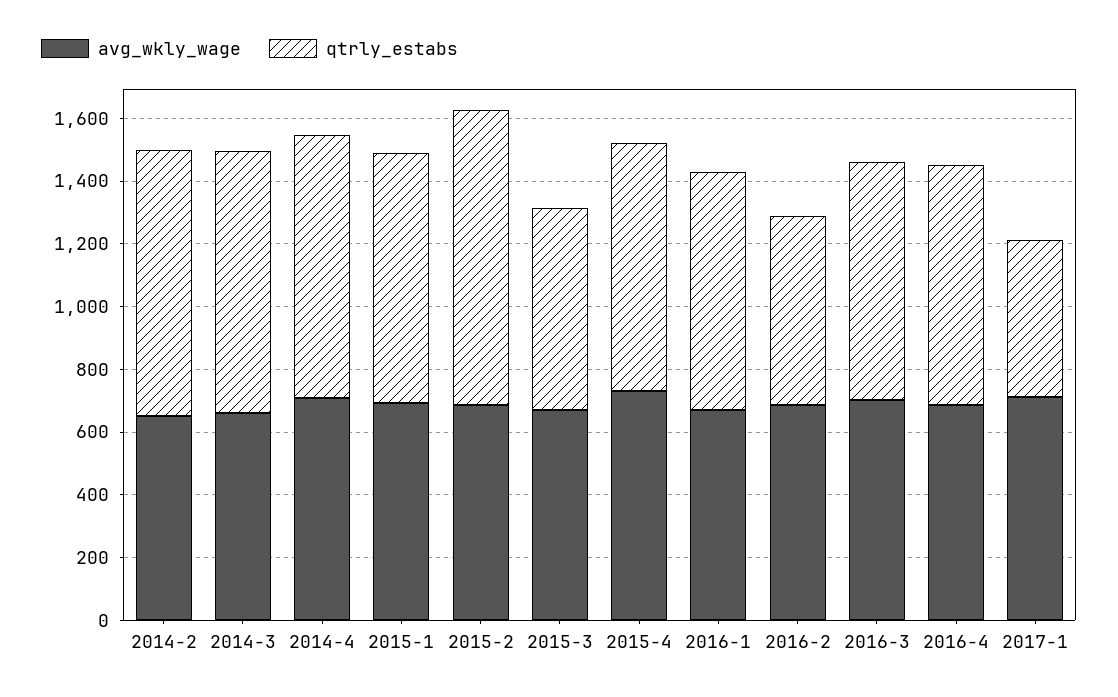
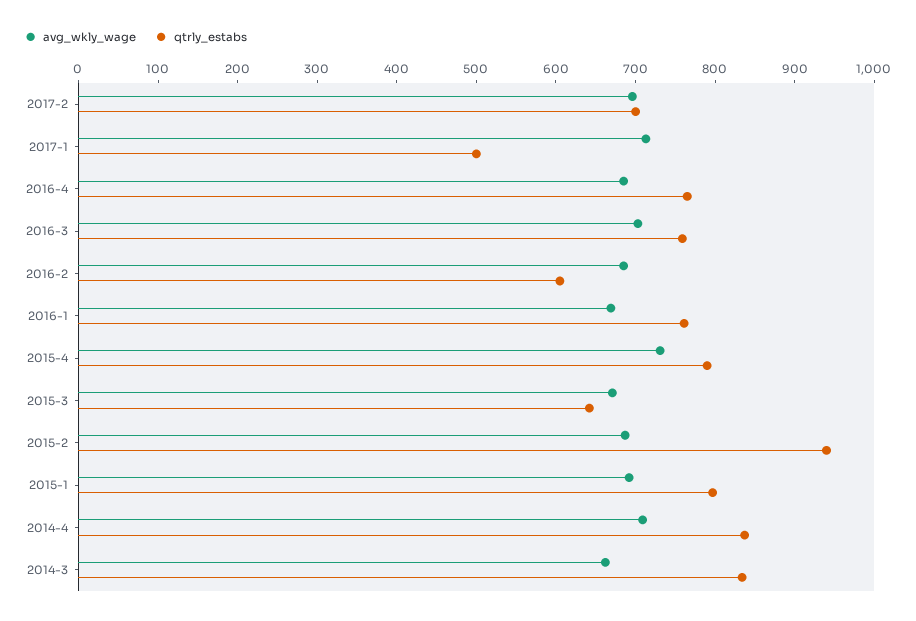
avg_wkly_wage, 2014-2: 650 -> none
qtrly_estabs, 2014-2: 850 -> none
avg_wkly_wage, 2017-2: none -> 700
qtrly_estabs, 2017-2: none -> 700

